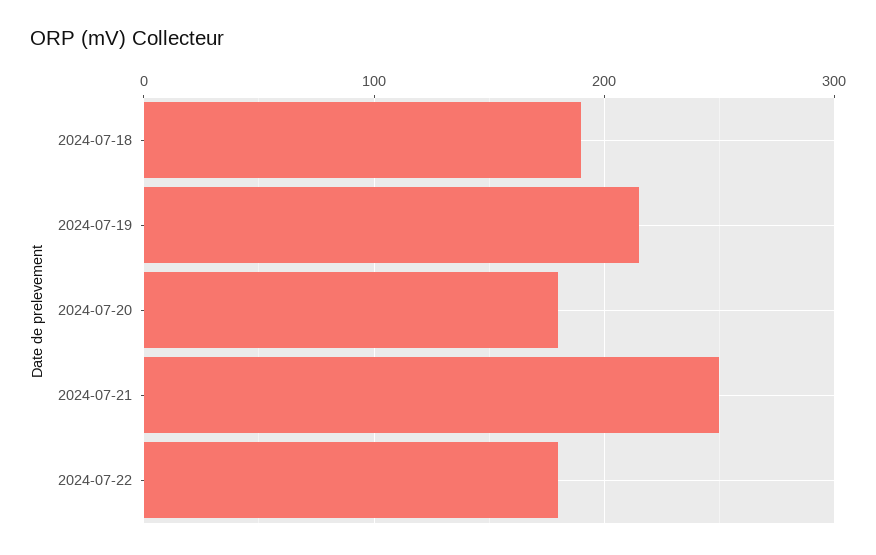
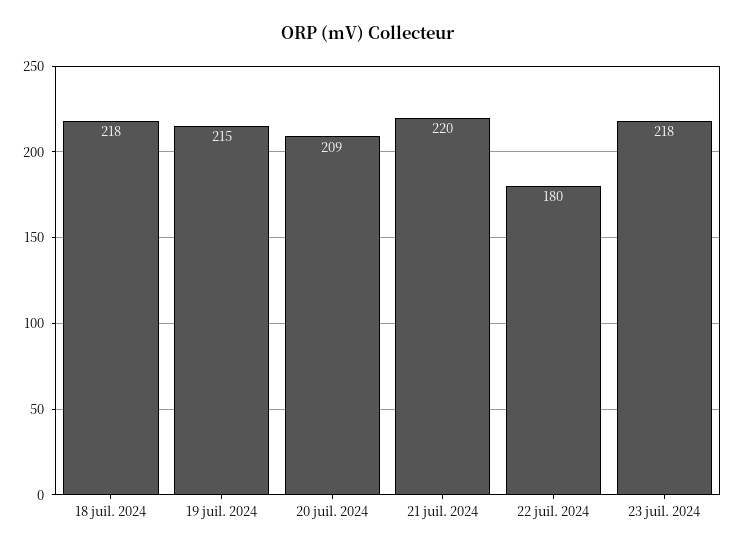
2024-07-18: 190 -> 218
2024-07-20: 180 -> 209
2024-07-21: 250 -> 220
23 juil. 2024: none -> 218

